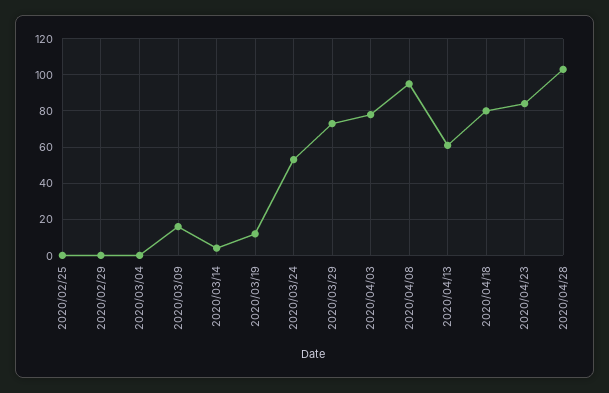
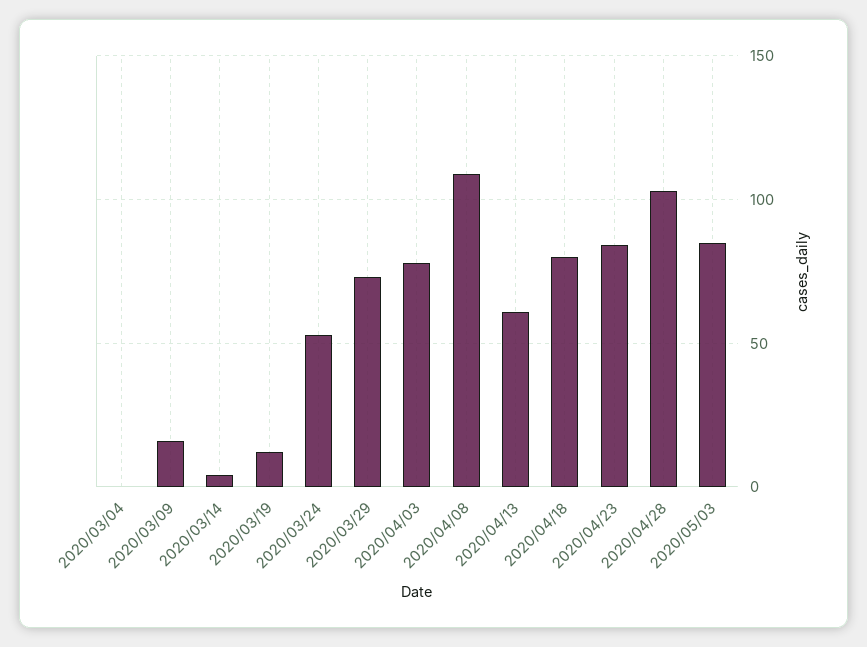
2020/02/25: 0 -> none
2020/02/29: 0 -> none
2020/04/08: 95 -> 110
2020/05/03: none -> 85

